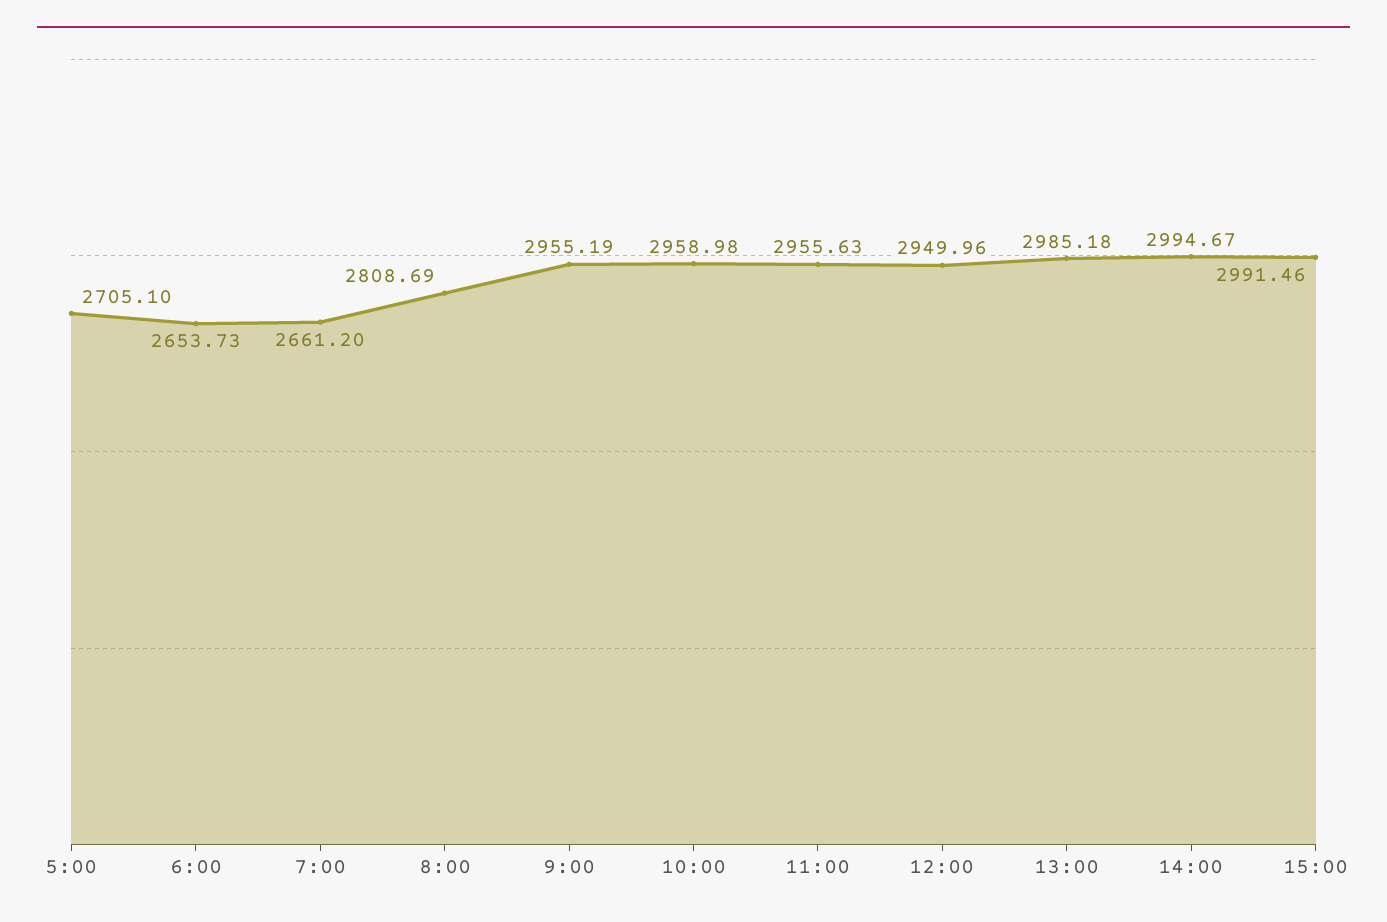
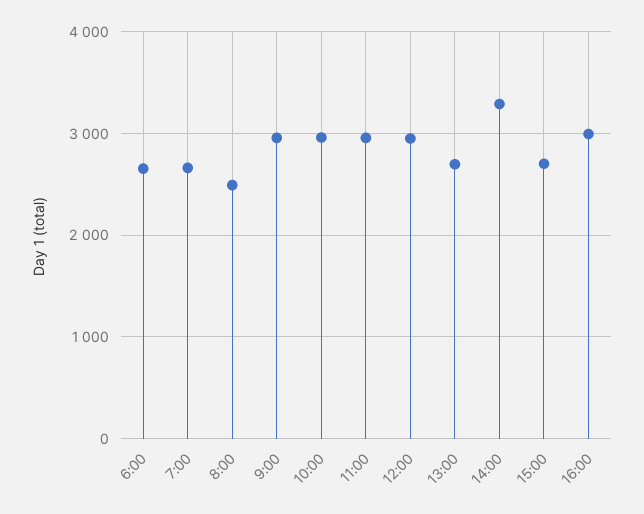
5:00: 2705.1 -> none
8:00: 2808.69 -> 2500
13:00: 2985.18 -> 2700
14:00: 2994.67 -> 3300
15:00: 2991.46 -> 2700
16:00: none -> 3000

